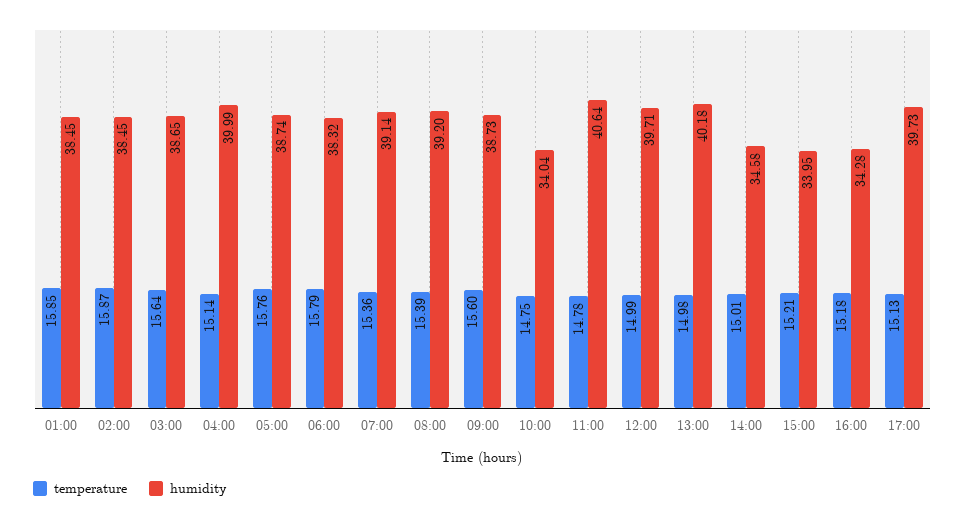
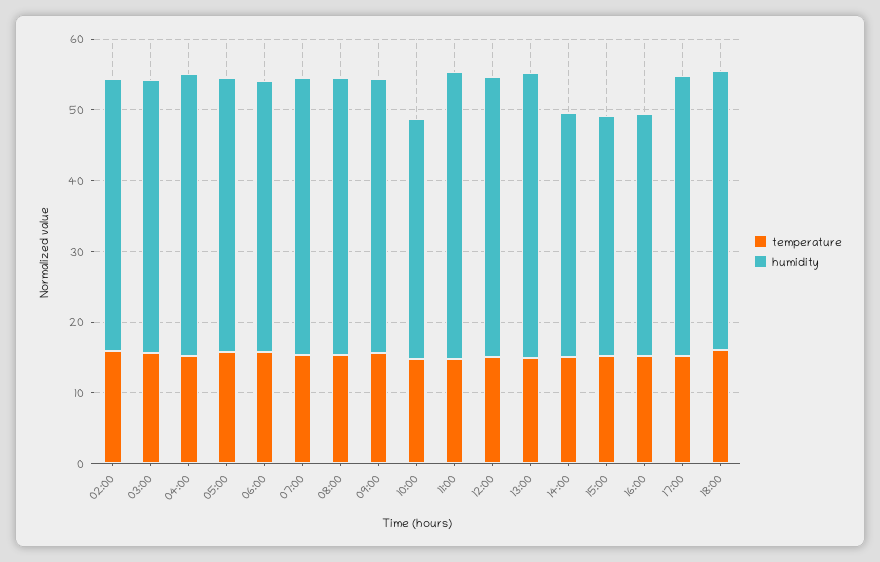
temperature, 01:00: 15.85 -> none
humidity, 01:00: 38.45 -> none
temperature, 18:00: none -> 16
humidity, 18:00: none -> 40

